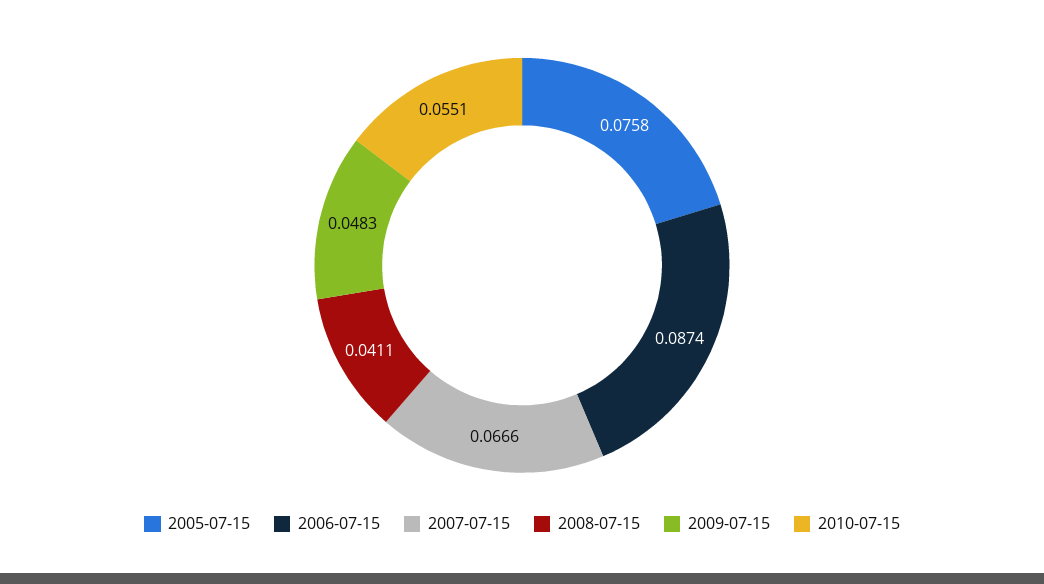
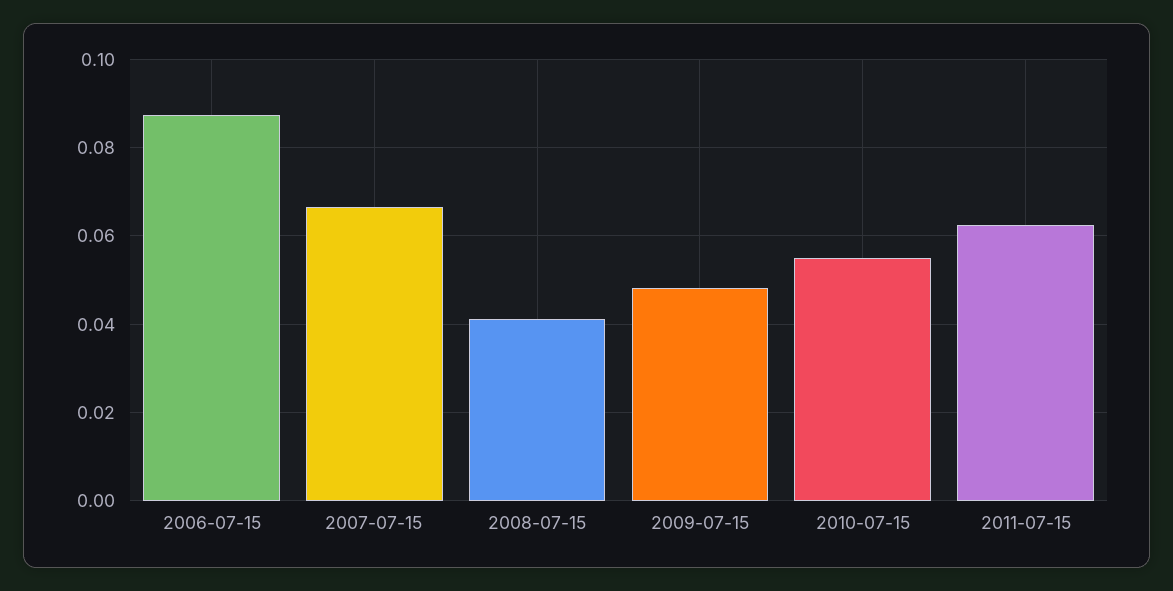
2005-07-15: 0.0758 -> none
2011-07-15: none -> 0.062

